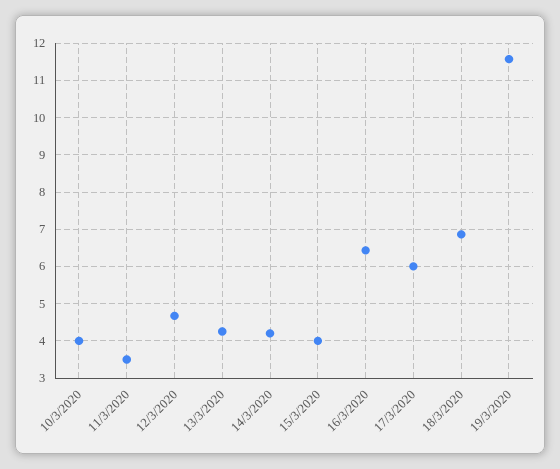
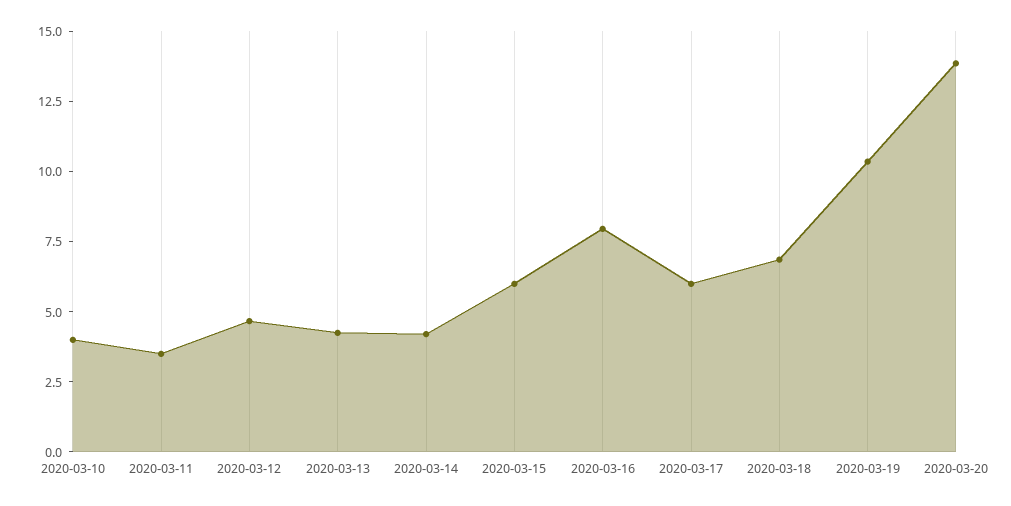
15/3/2020: 4 -> 6
16/3/2020: 6.4 -> 8
19/3/2020: 11.6 -> 10.5
2020-03-20: none -> 14

